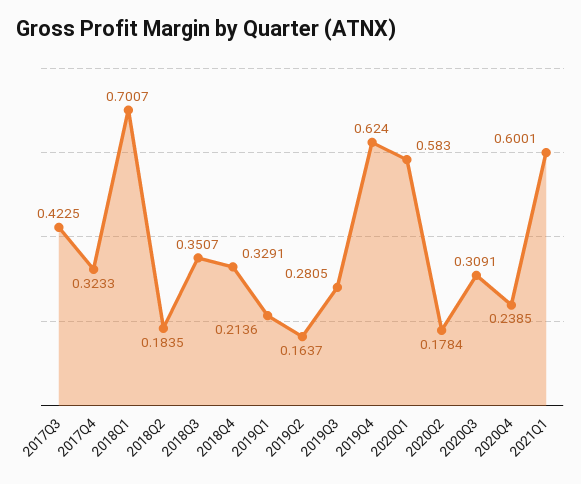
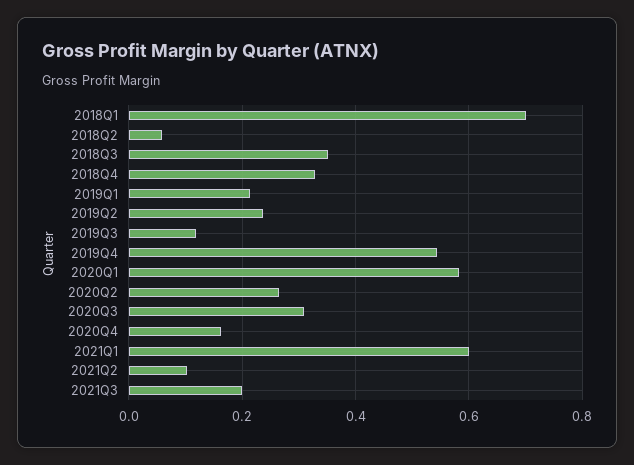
2017Q3: 0.4225 -> none
2017Q4: 0.3233 -> none
2018Q2: 0.1835 -> 0.06
2019Q2: 0.1637 -> 0.24
2019Q3: 0.2805 -> 0.12
2019Q4: 0.624 -> 0.54
2020Q2: 0.1784 -> 0.26
2020Q4: 0.2385 -> 0.16
2021Q2: none -> 0.1
2021Q3: none -> 0.2

